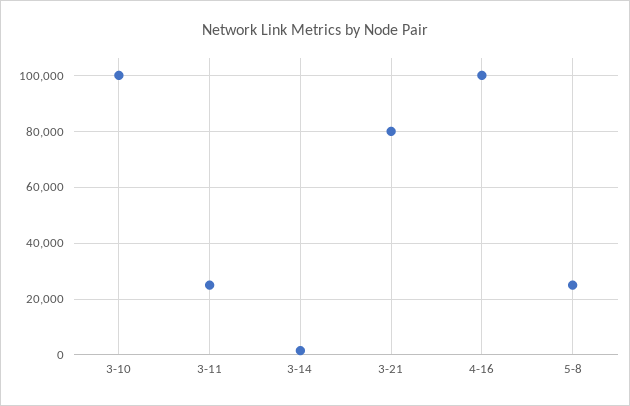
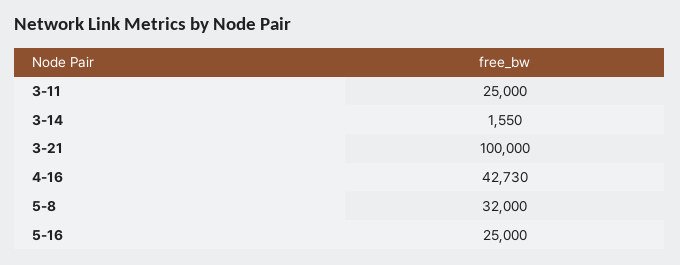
3-10: 100000 -> none
3-21: 80000 -> 100000
4-16: 100000 -> 42730
5-8: 25000 -> 32000
5-16: none -> 25000

